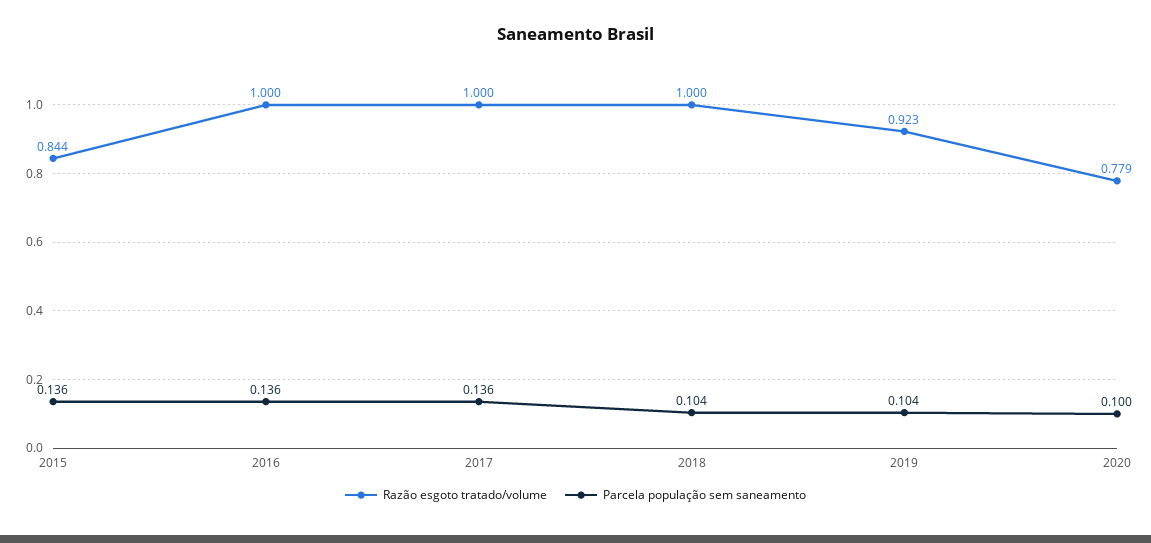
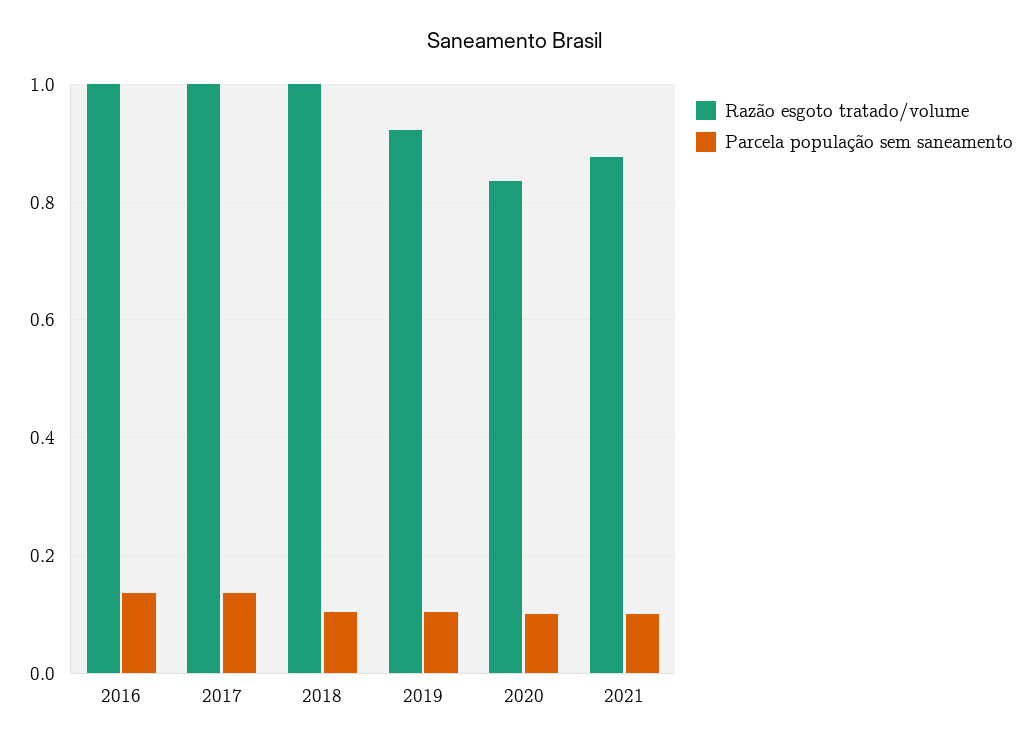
Razão esgoto tratado/volume, 2015: 0.844 -> none
Parcela população sem saneamento, 2015: 0.136 -> none
Razão esgoto tratado/volume, 2020: 0.779 -> 0.84
Razão esgoto tratado/volume, 2021: none -> 0.88
Parcela população sem saneamento, 2021: none -> 0.1

